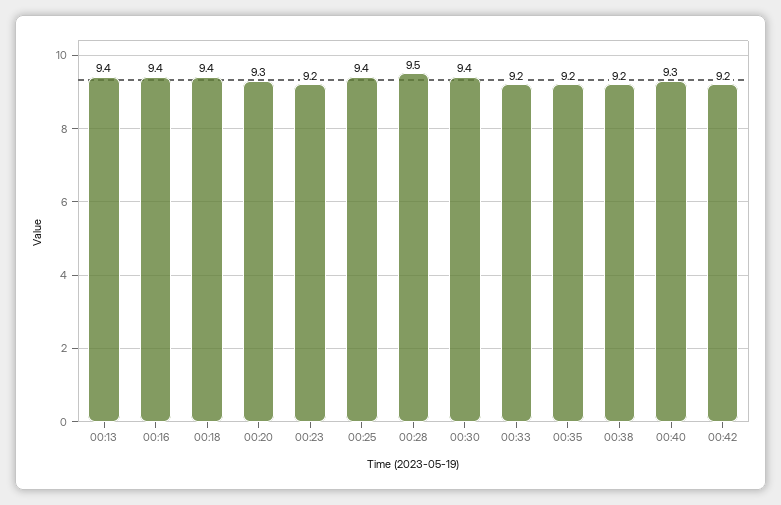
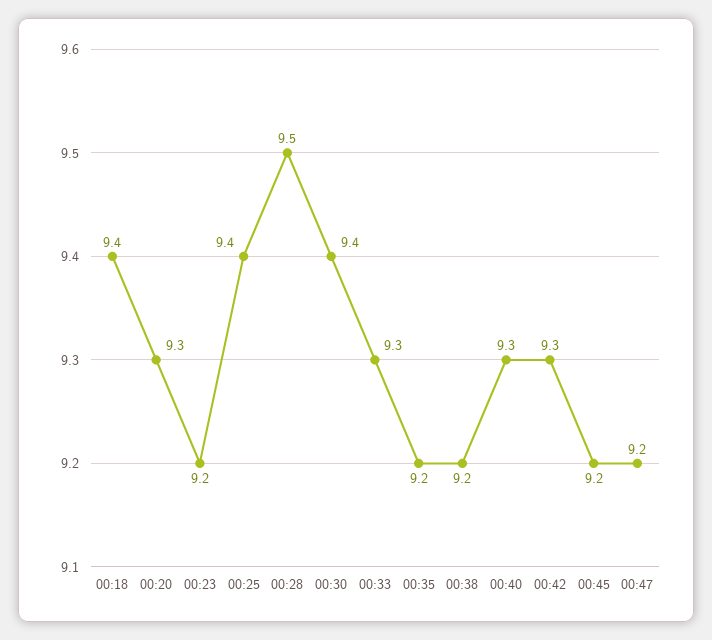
00:13: 9.4 -> none
00:16: 9.4 -> none
00:33: 9.2 -> 9.3
00:42: 9.2 -> 9.3
00:45: none -> 9.2
00:47: none -> 9.2

